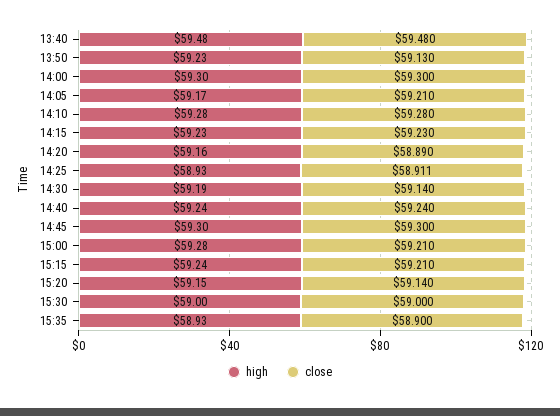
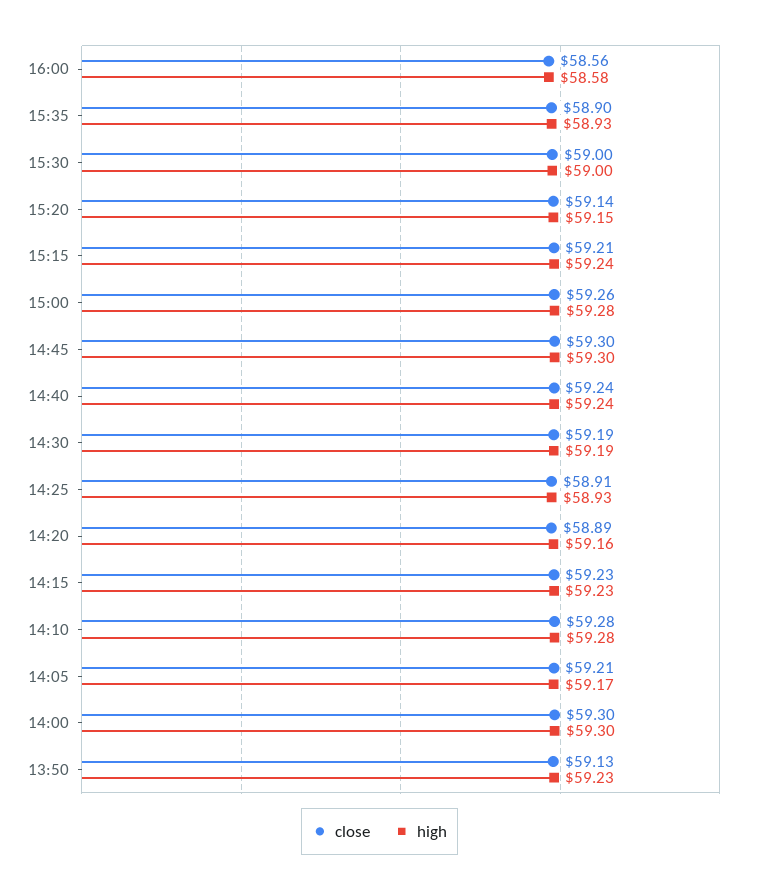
high, 13:40: 59.48 -> none
close, 13:40: 59.48 -> none
close, 14:30: 59.14 -> 59.19
close, 15:00: 59.21 -> 59.26
close, 16:00: none -> 58.56
high, 16:00: none -> 58.58

